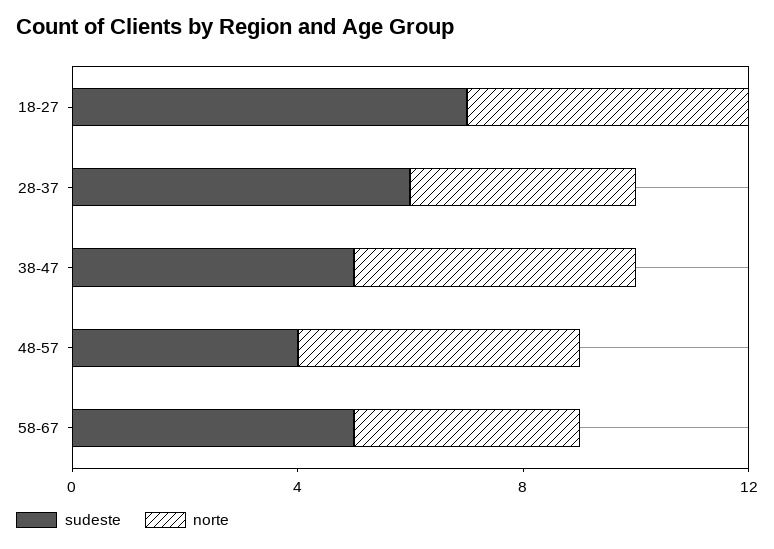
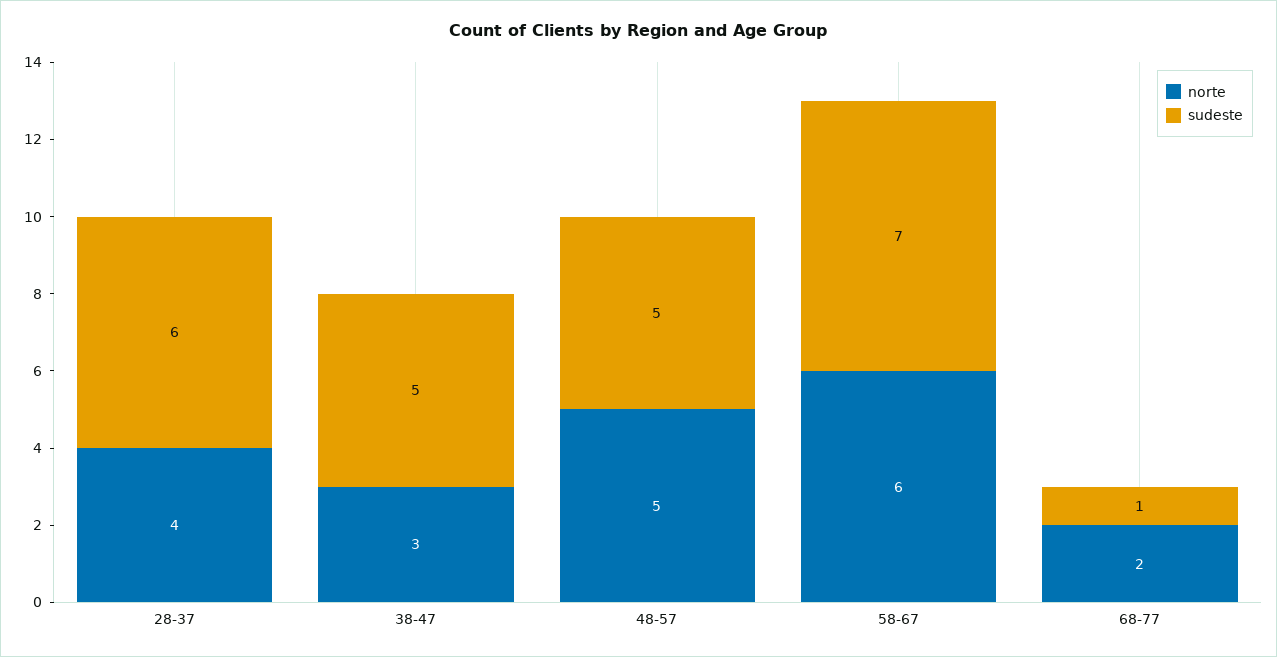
sudeste, 18-27: 7 -> none
norte, 18-27: 5 -> none
norte, 38-47: 5 -> 3
sudeste, 48-57: 4 -> 5
sudeste, 58-67: 5 -> 7
norte, 58-67: 4 -> 6
norte, 68-77: none -> 2
sudeste, 68-77: none -> 1

